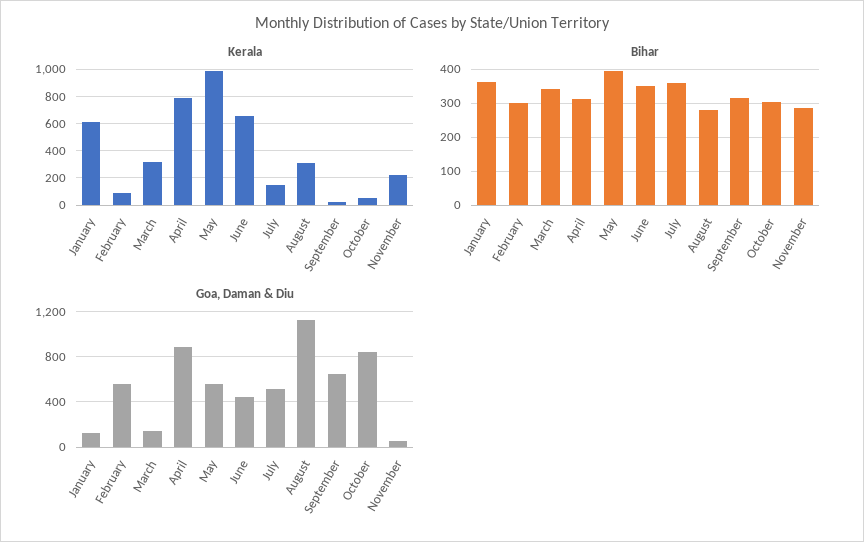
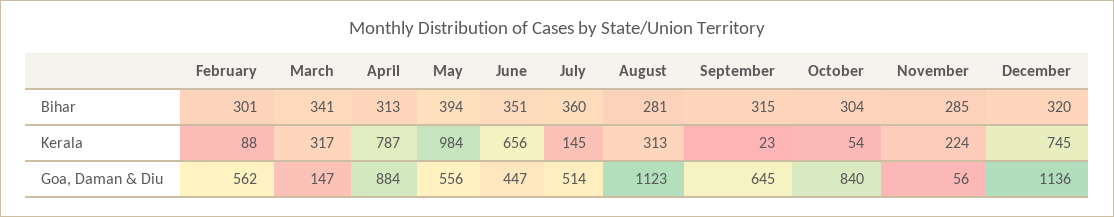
Kerala, January: 600 -> none
Bihar, January: 360 -> none
Goa, Daman & Diu, January: 100 -> none
Bihar, December: none -> 320
Kerala, December: none -> 745
Goa, Daman & Diu, December: none -> 1136

